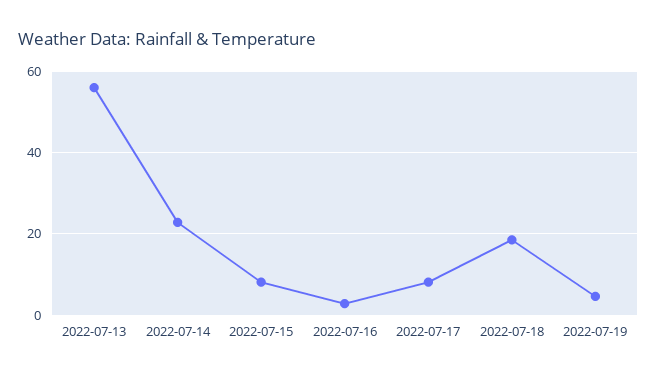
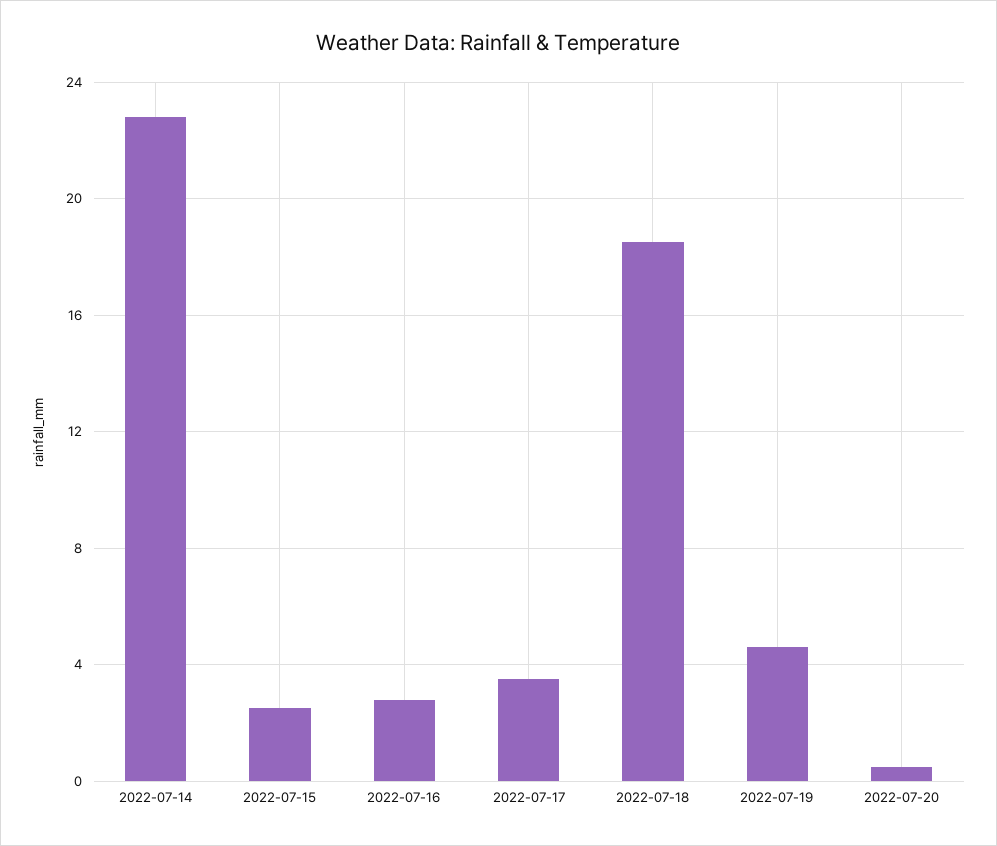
2022-07-13: 56 -> none
2022-07-15: 8 -> 2.5
2022-07-17: 8 -> 3.5
2022-07-20: none -> 0.5

